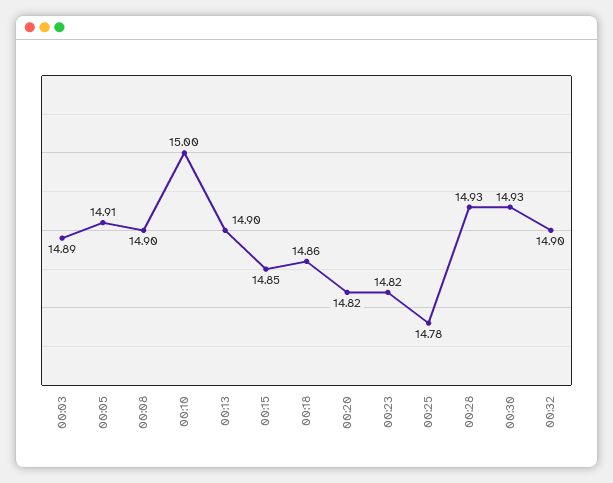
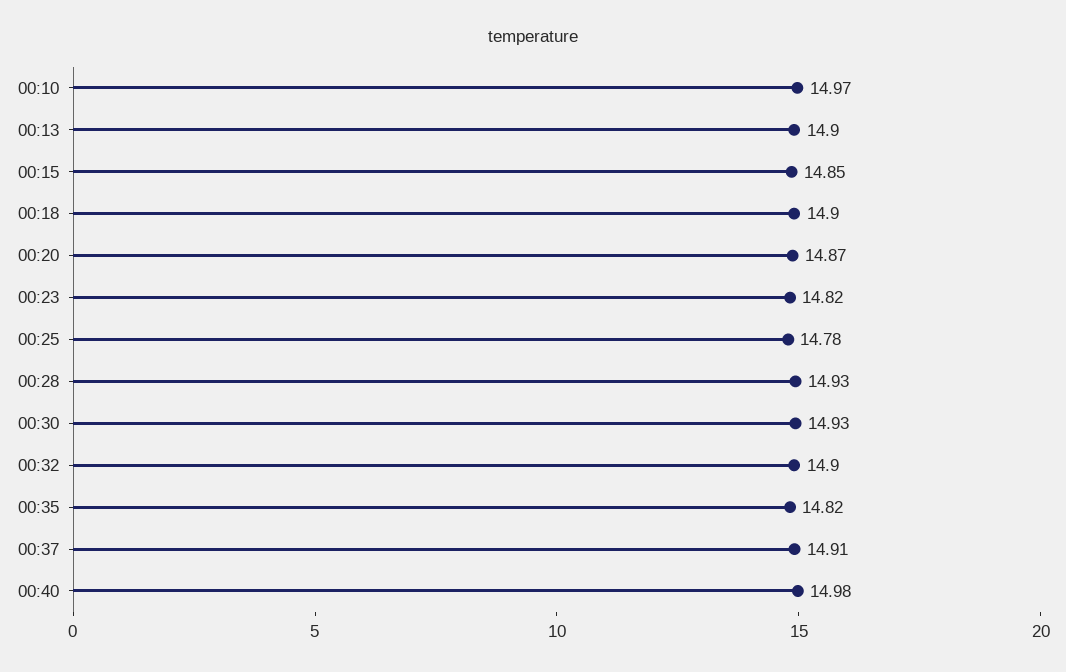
00:03: 14.89 -> none
00:05: 14.91 -> none
00:08: 14.9 -> none
00:10: 15 -> 14.97
00:18: 14.86 -> 14.9
00:20: 14.82 -> 14.87
00:35: none -> 14.82
00:37: none -> 14.91
00:40: none -> 14.98

